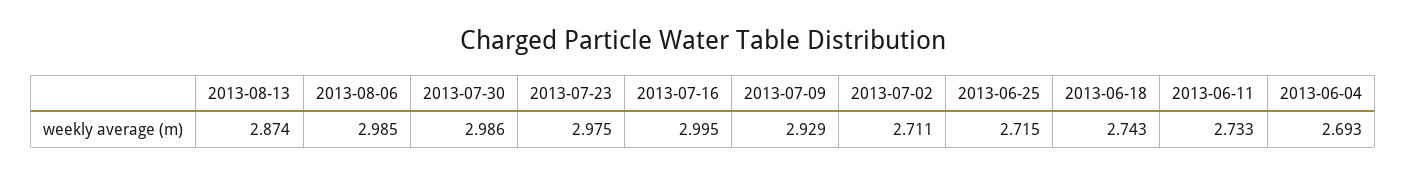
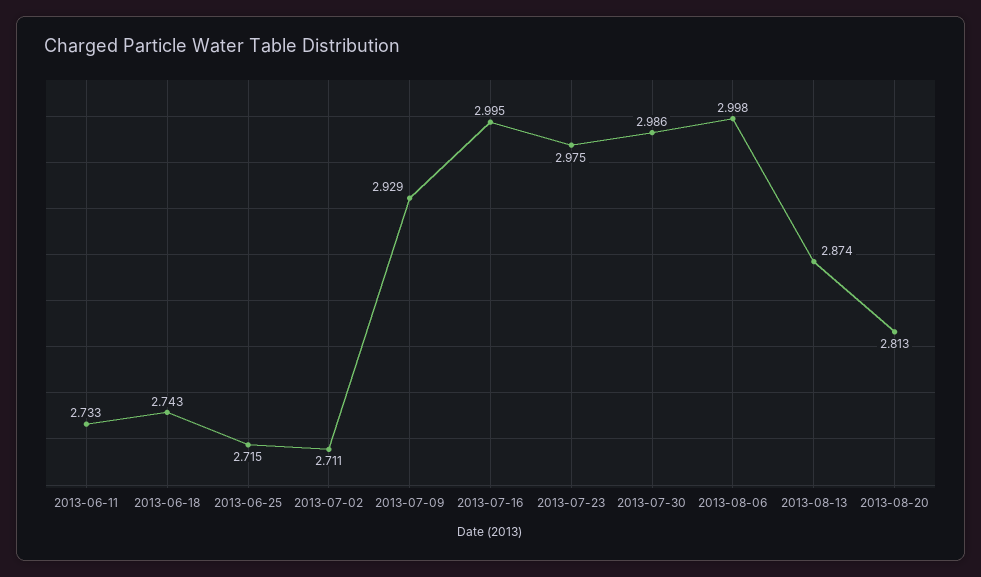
2013-08-06: 2.985 -> 2.998
2013-06-04: 2.693 -> none
2013-08-20: none -> 2.813

